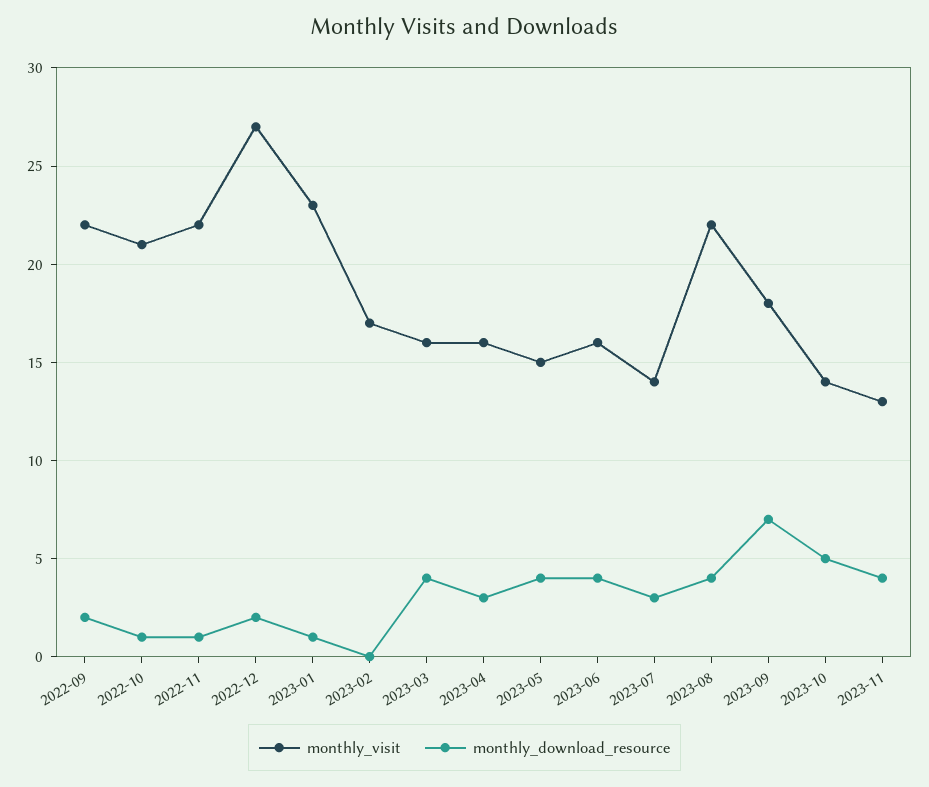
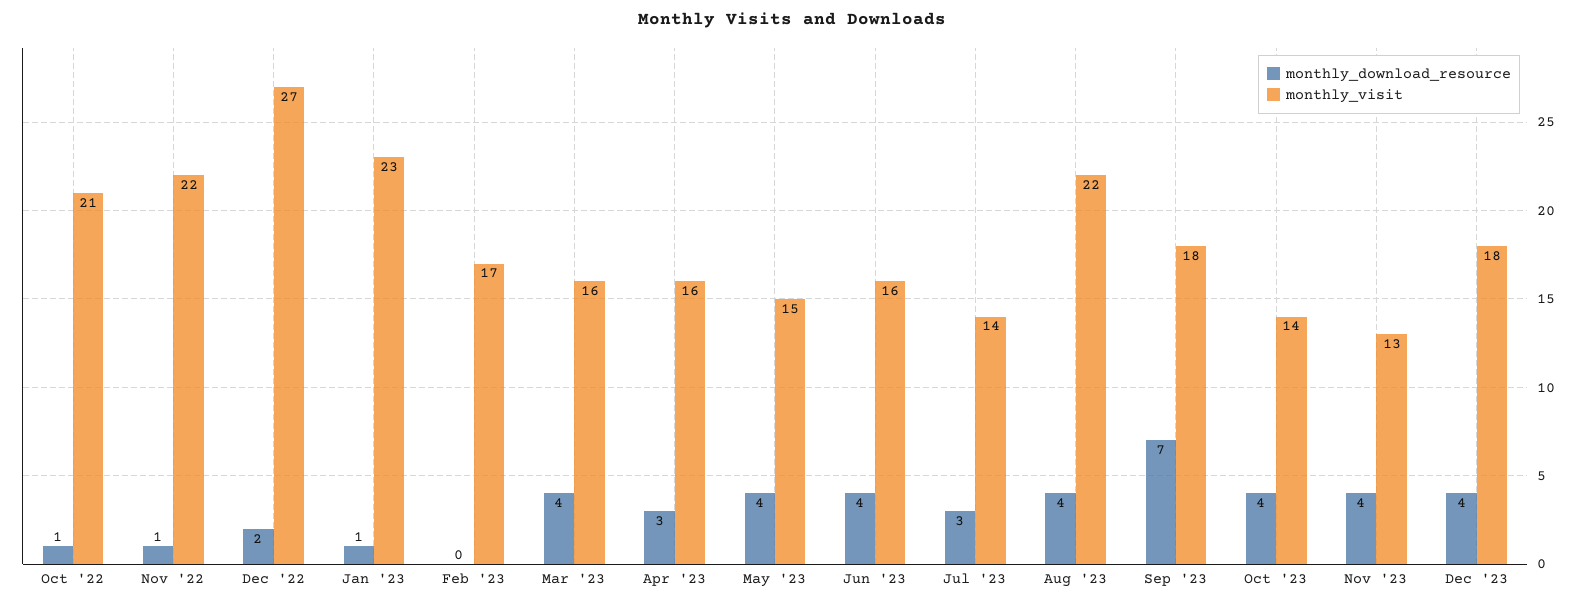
monthly_visit, 2022-09: 22 -> none
monthly_download_resource, 2022-09: 2 -> none
monthly_download_resource, 2023-10: 5 -> 4
monthly_download_resource, Dec '23: none -> 4
monthly_visit, Dec '23: none -> 18

